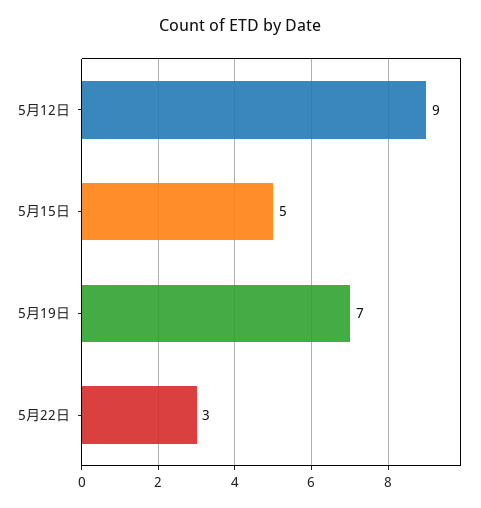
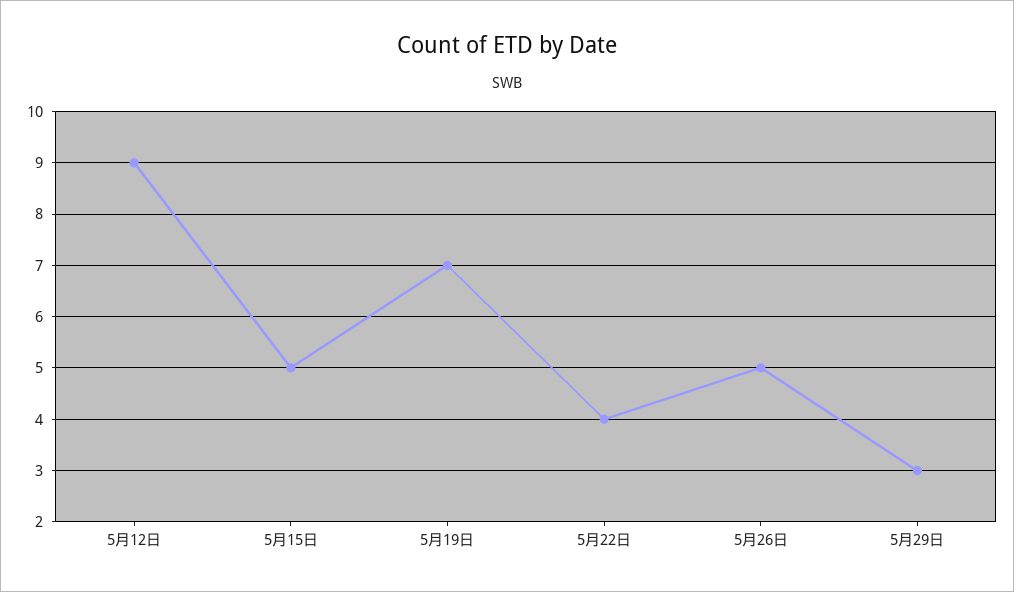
5月22日: 3 -> 4
5月26日: none -> 5
5月29日: none -> 3

